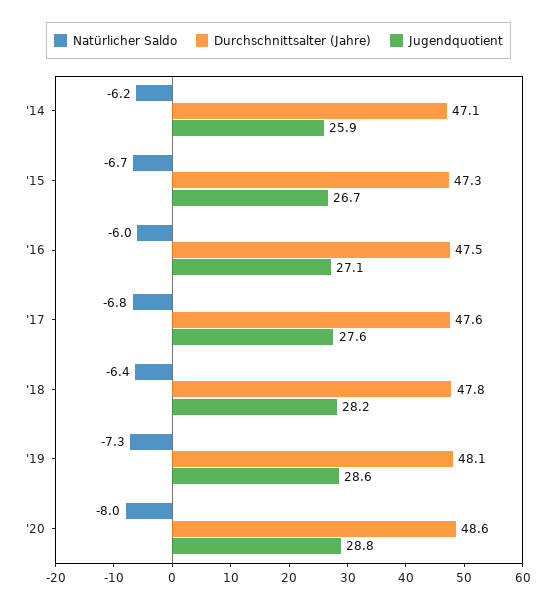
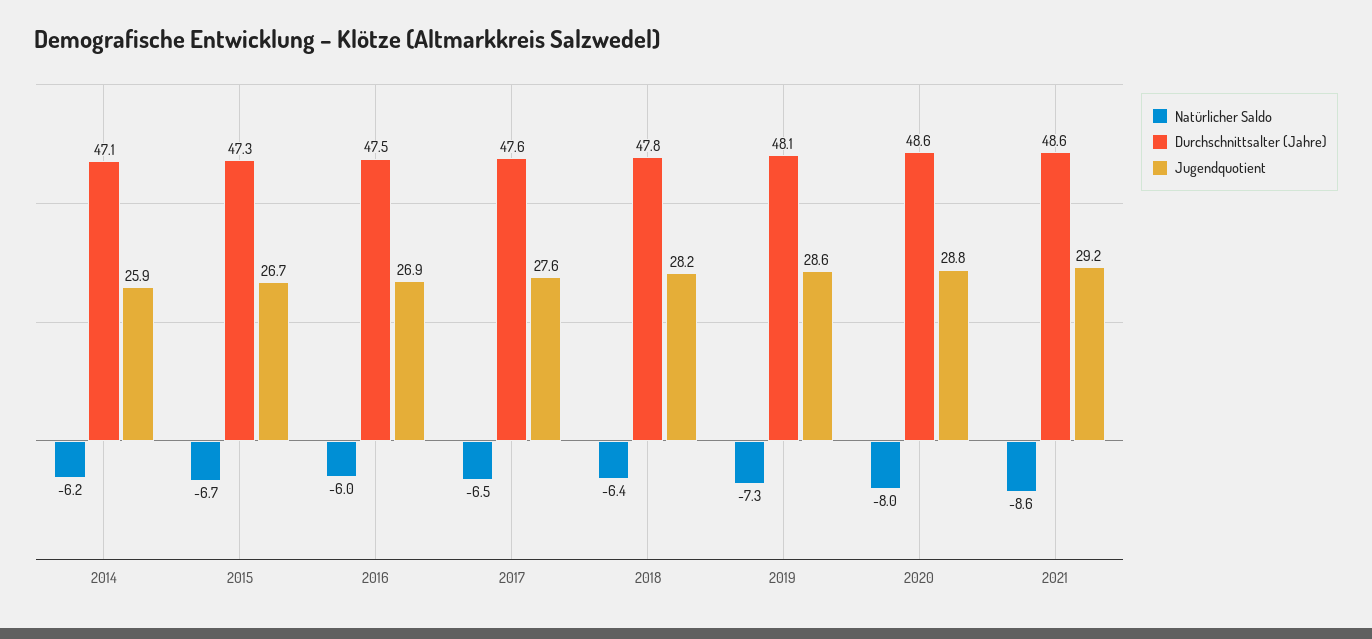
Jugendquotient, '16: 27.1 -> 26.9
Natürlicher Saldo, '17: -6.8 -> -6.5
Natürlicher Saldo, 2021: none -> -8.6
Durchschnittsalter (Jahre), 2021: none -> 48.6
Jugendquotient, 2021: none -> 29.2

